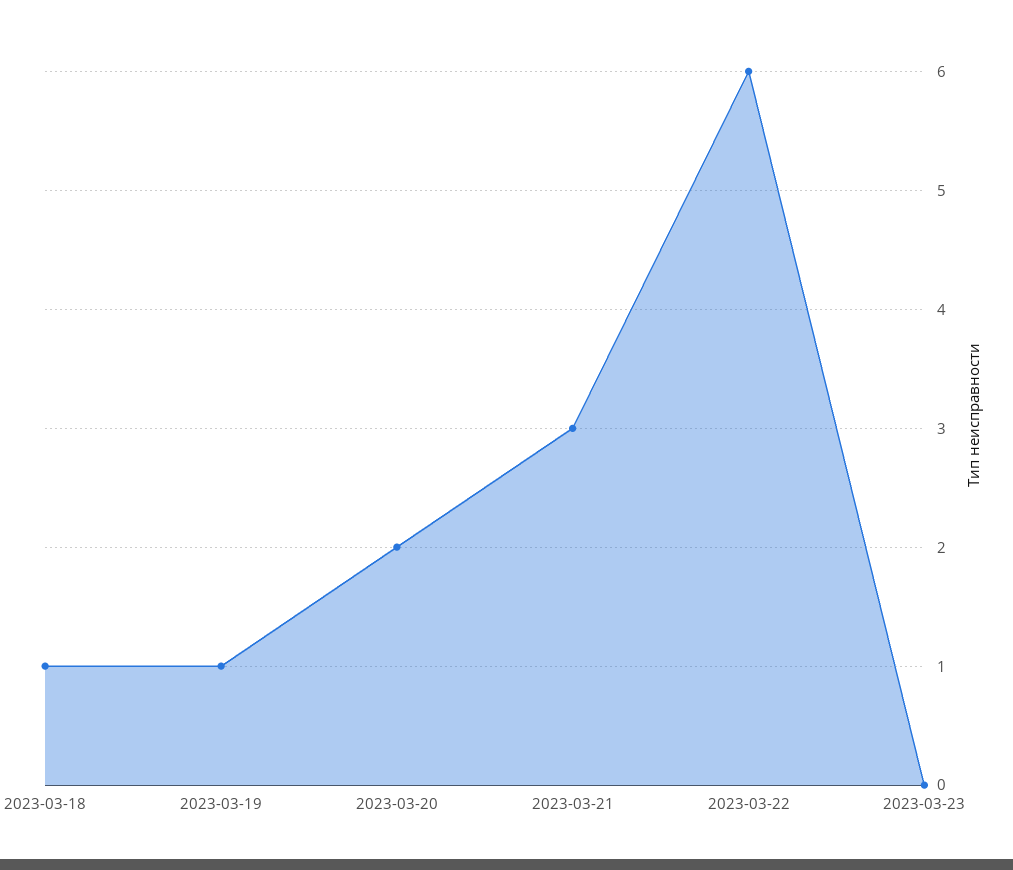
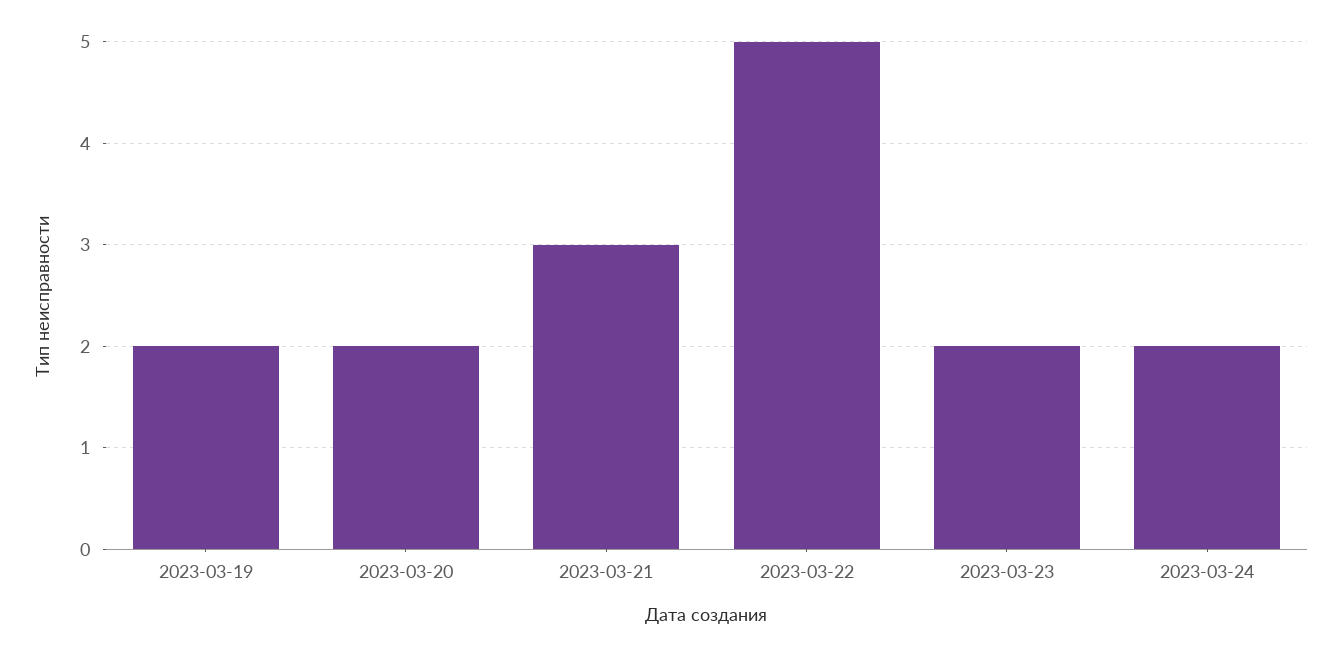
2023-03-18: 1 -> none
2023-03-19: 1 -> 2
2023-03-22: 6 -> 5
2023-03-23: 0 -> 2
2023-03-24: none -> 2

